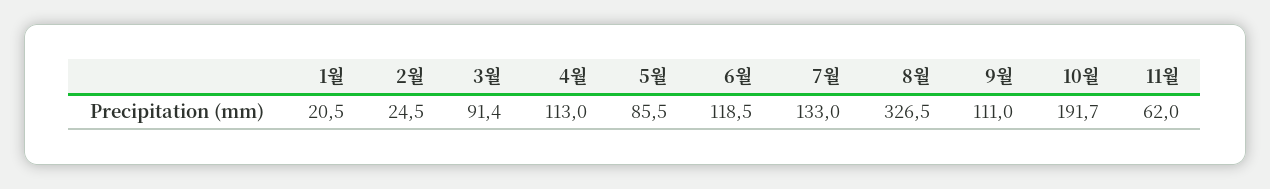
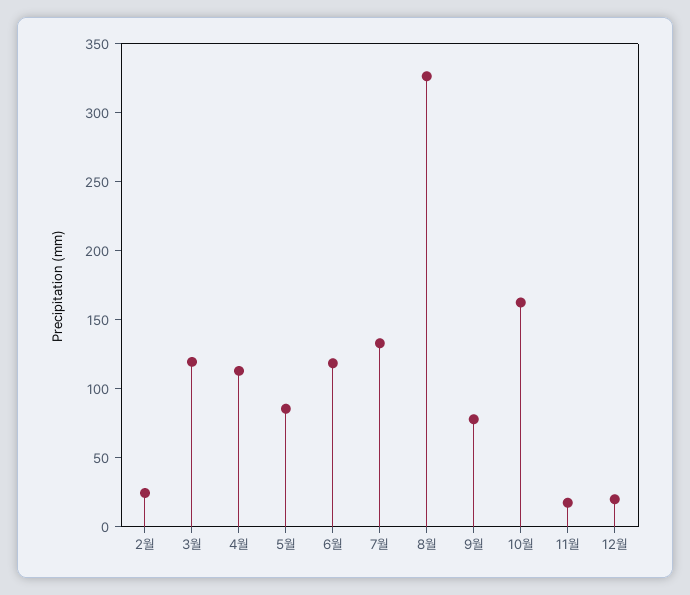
1월: 20.5 -> none
3월: 91.4 -> 120
9월: 111 -> 80
10월: 191.7 -> 160
11월: 62 -> 20
12월: none -> 20

